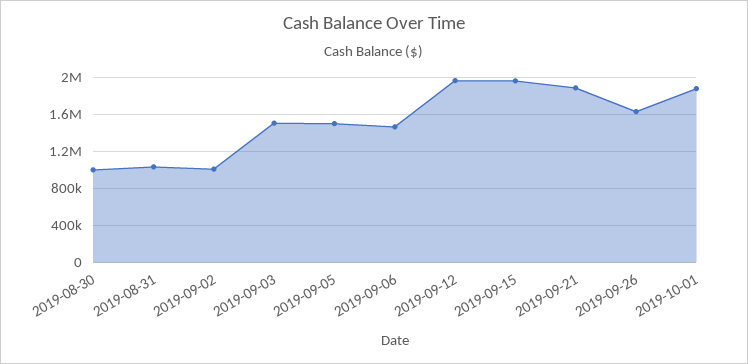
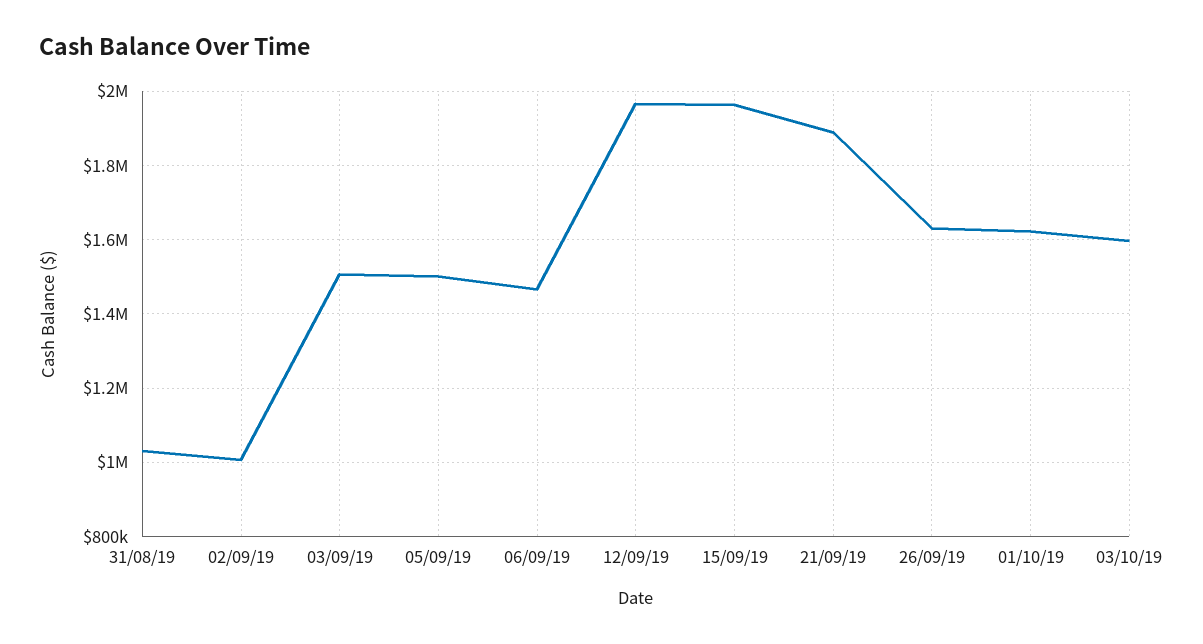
2019-08-30: 1000000 -> none
2019-10-01: 1900000 -> 1620000
03/10/19: none -> 1600000

